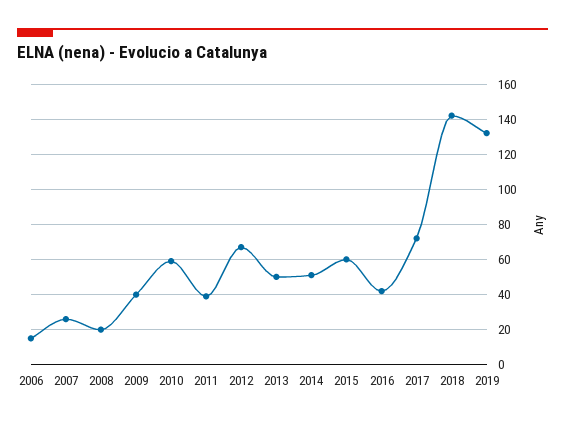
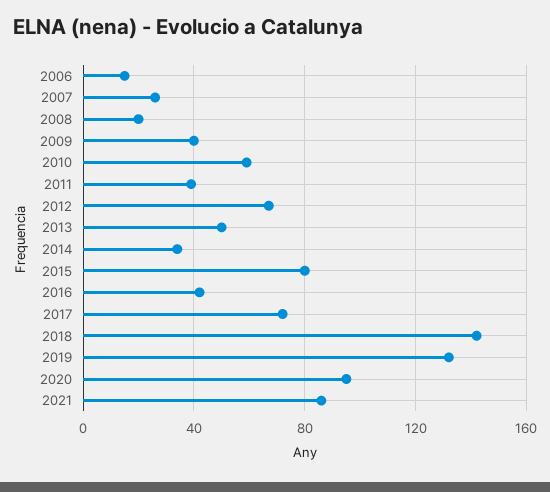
2014: 50 -> 35
2015: 60 -> 80
2020: none -> 95
2021: none -> 85

